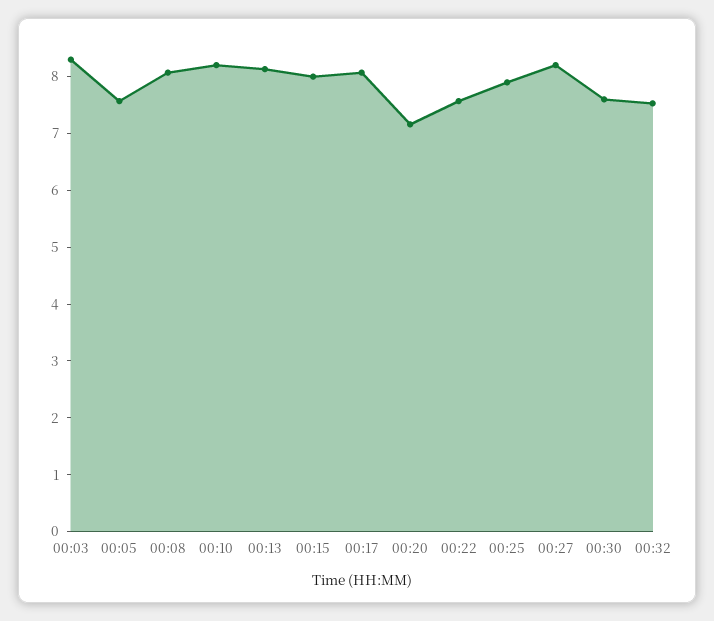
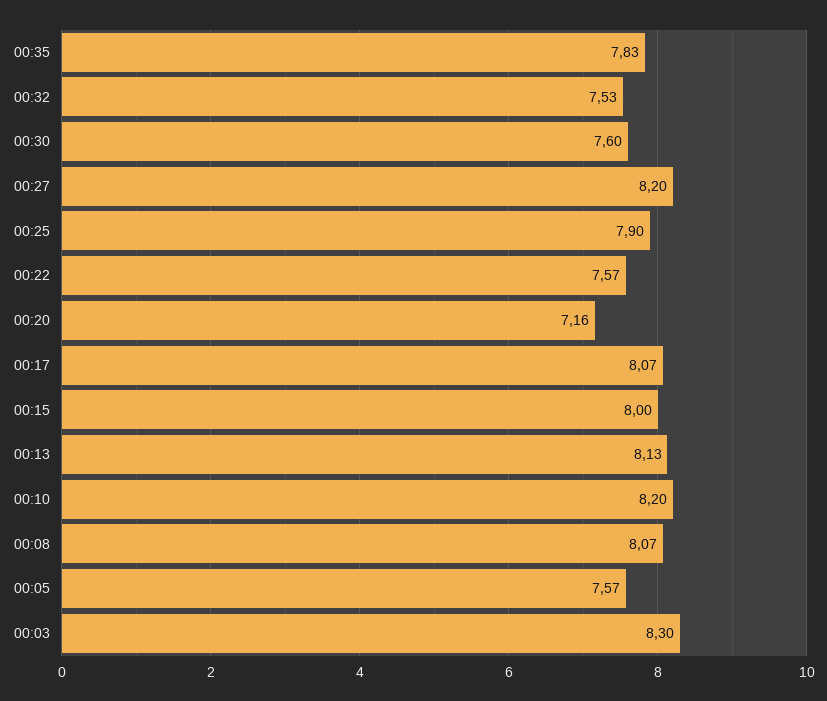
00:35: none -> 7.83

